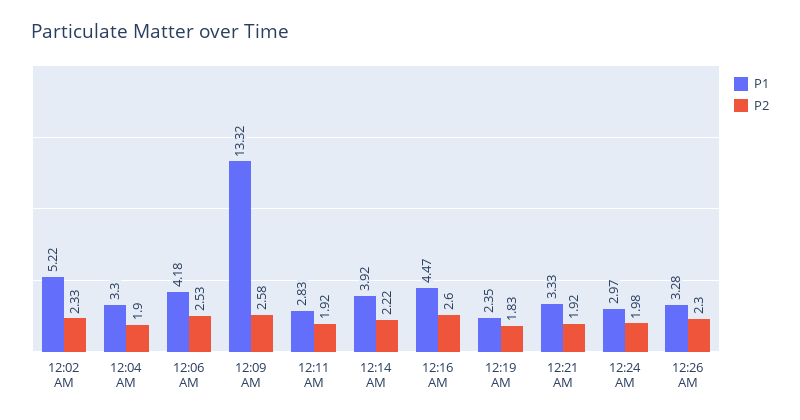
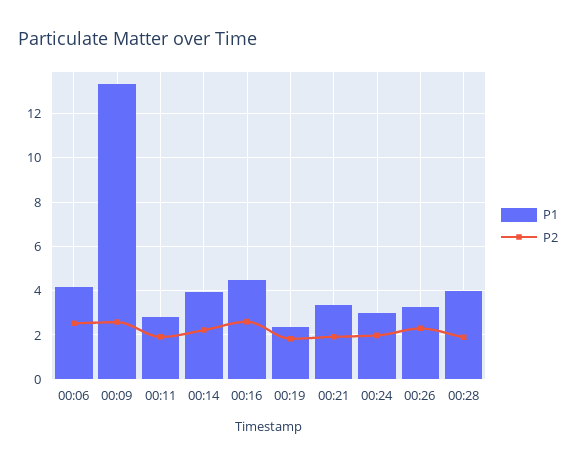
P1, 12:02 AM: 5.22 -> none
P2, 12:02 AM: 2.33 -> none
P1, 12:04 AM: 3.3 -> none
P2, 12:04 AM: 1.9 -> none
P1, 00:28: none -> 4
P2, 00:28: none -> 2

